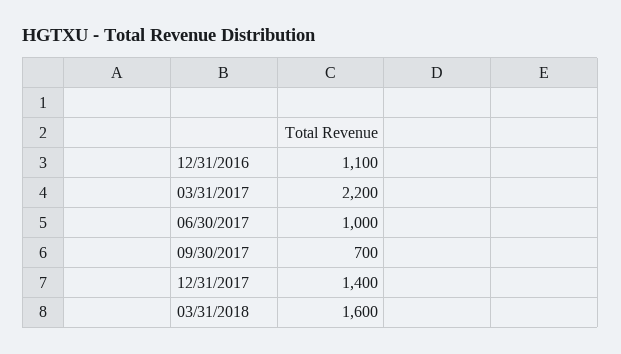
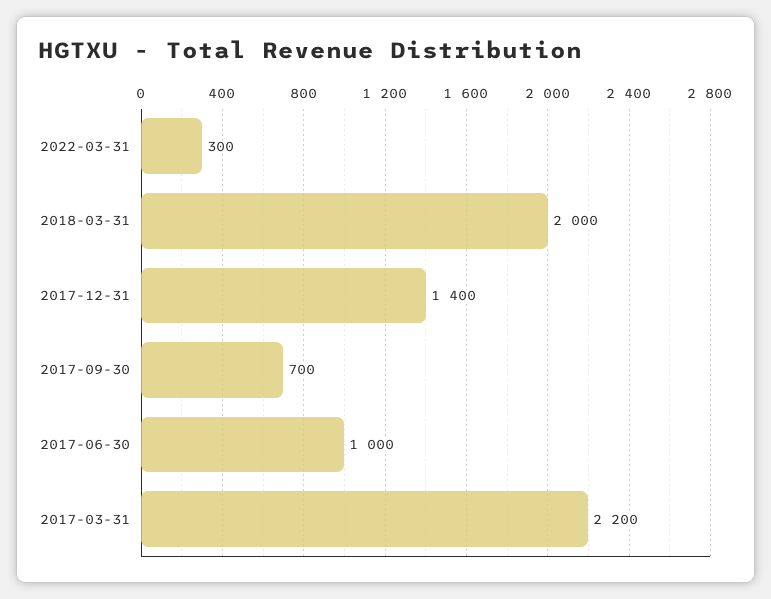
12/31/2016: 1100 -> none
03/31/2018: 1600 -> 2000
2022-03-31: none -> 300

